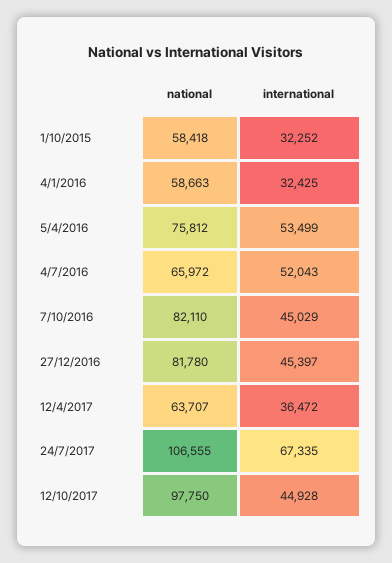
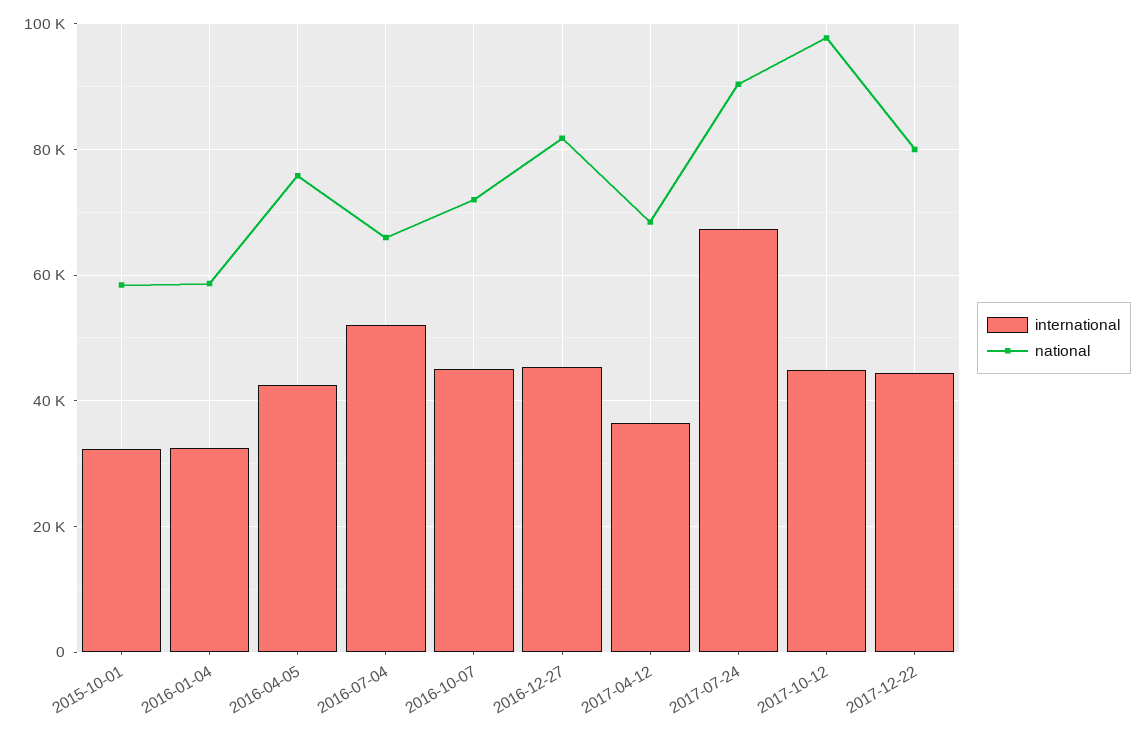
international, 5/4/2016: 53499 -> 42000
national, 7/10/2016: 82110 -> 72000
national, 12/4/2017: 63707 -> 68000
national, 24/7/2017: 106555 -> 90000
international, 2017-12-22: none -> 44000
national, 2017-12-22: none -> 80000

